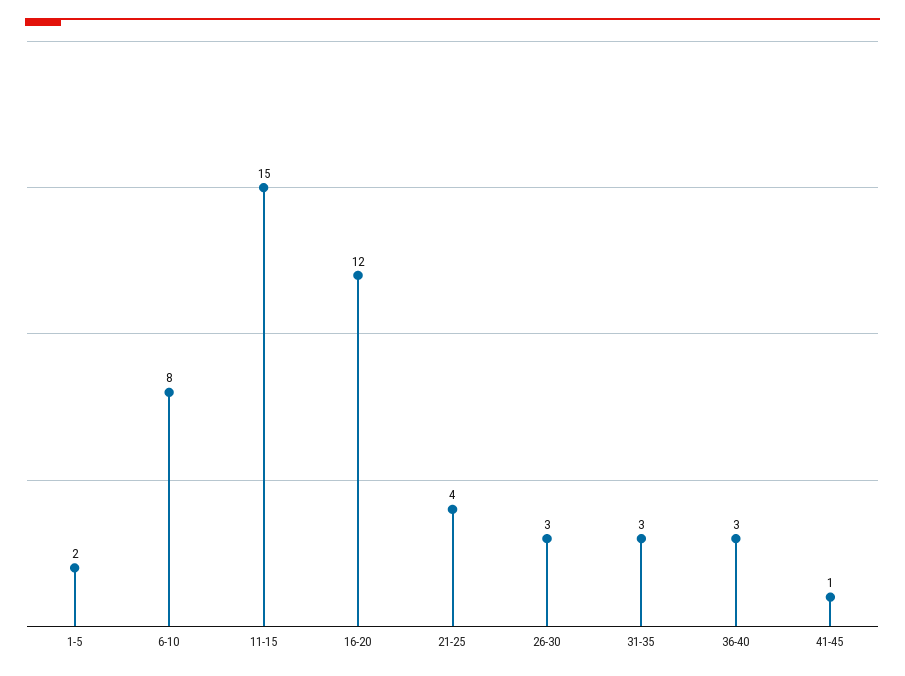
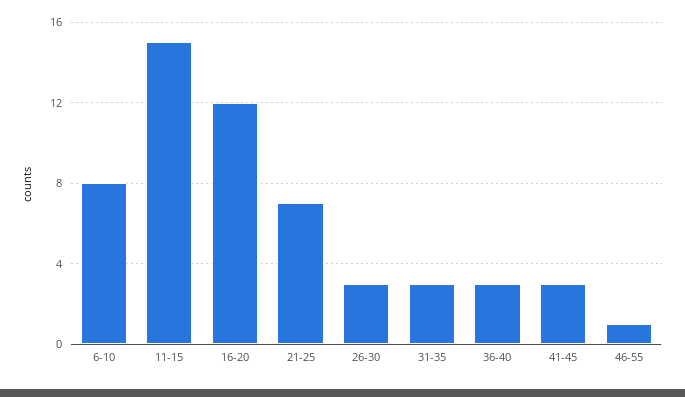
1-5: 2 -> none
21-25: 4 -> 7
41-45: 1 -> 3
46-55: none -> 1

